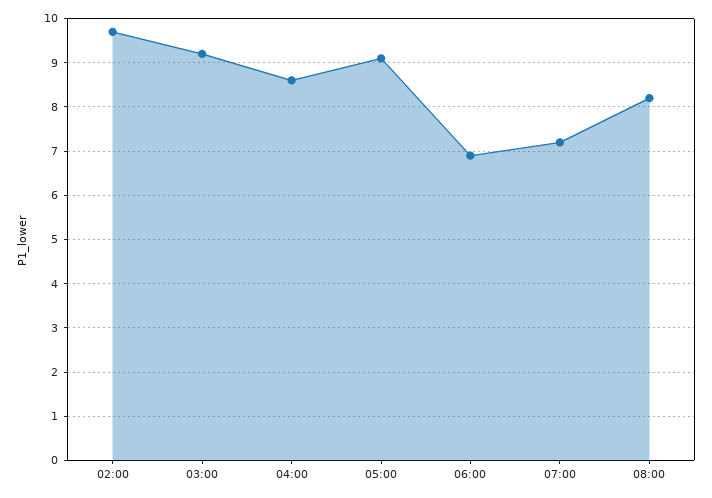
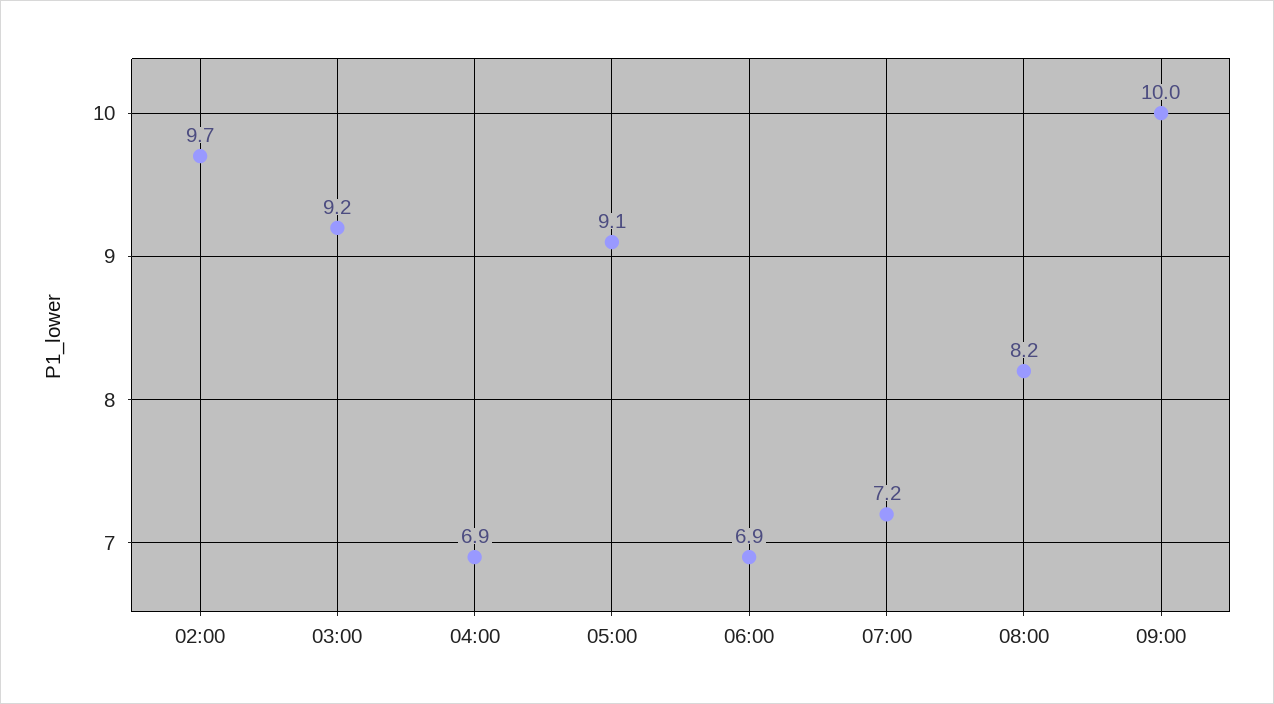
04:00: 8.5 -> 6.9
09:00: none -> 10

